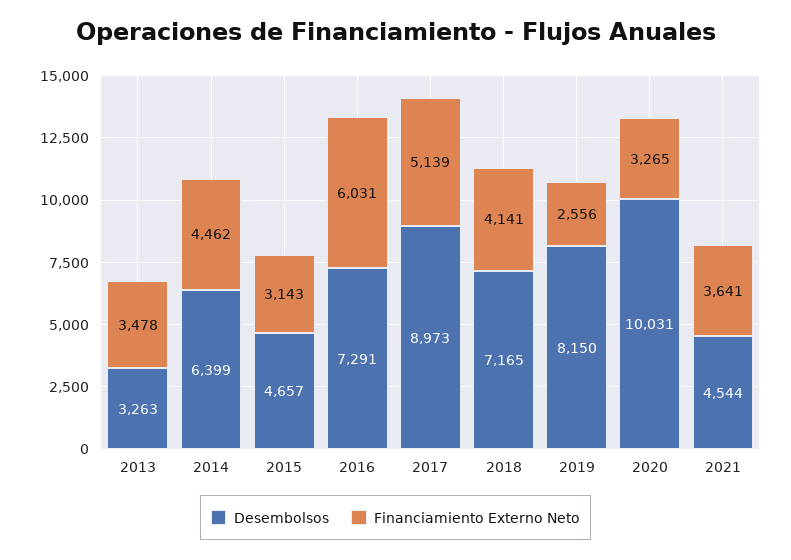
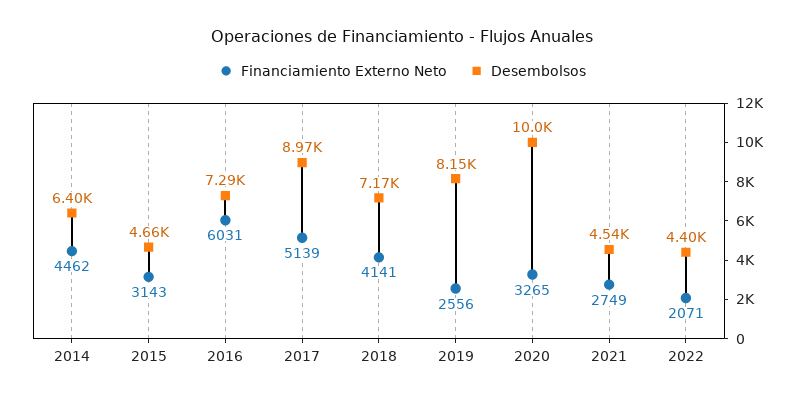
Desembolsos, 2013: 3263 -> none
Financiamiento Externo Neto, 2013: 3478 -> none
Financiamiento Externo Neto, 2021: 3641 -> 2749
Financiamiento Externo Neto, 2022: none -> 2071
Desembolsos, 2022: none -> 4400

